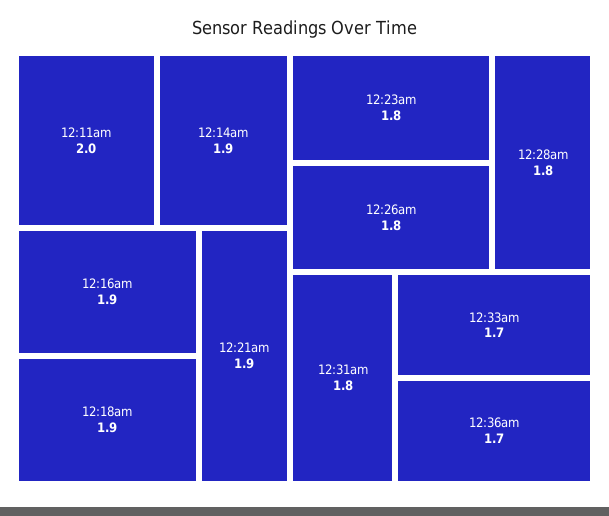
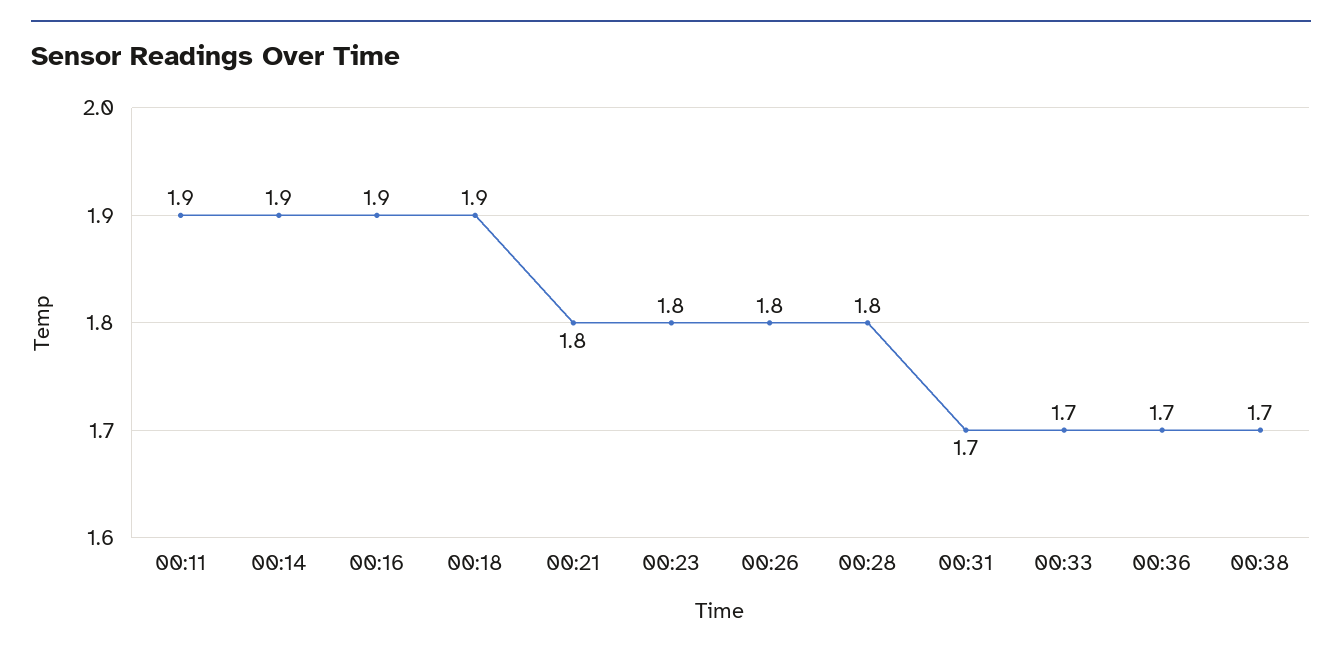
12:11am: 2 -> 1.9
12:21am: 1.9 -> 1.8
12:31am: 1.8 -> 1.7
00:38: none -> 1.7

